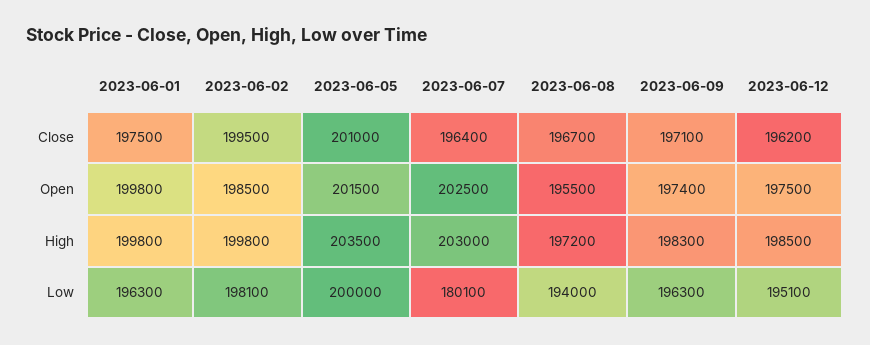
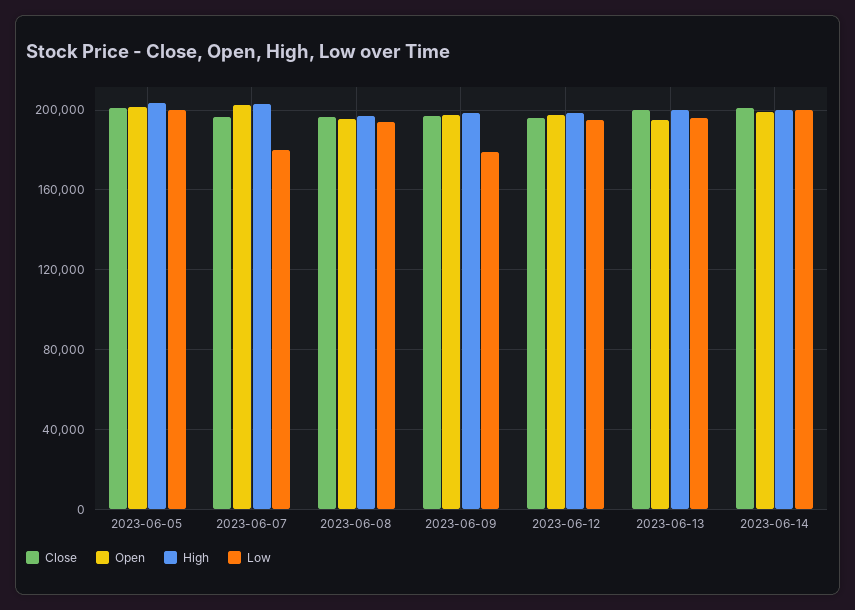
Close, 2023-06-01: 197500 -> none
Close, 2023-06-02: 199500 -> none
Open, 2023-06-01: 199800 -> none
Open, 2023-06-02: 198500 -> none
High, 2023-06-01: 199800 -> none
High, 2023-06-02: 199800 -> none
Low, 2023-06-01: 196300 -> none
Low, 2023-06-02: 198100 -> none
Low, 2023-06-09: 196300 -> 180000
Close, 2023-06-13: none -> 200000
Open, 2023-06-13: none -> 195000
High, 2023-06-13: none -> 200000
Low, 2023-06-13: none -> 195000
Close, 2023-06-14: none -> 200000
Open, 2023-06-14: none -> 200000
High, 2023-06-14: none -> 200000
Low, 2023-06-14: none -> 200000

